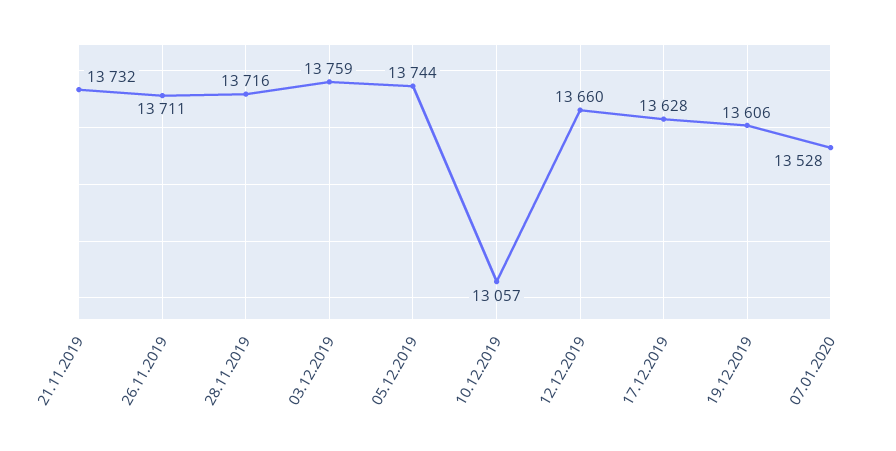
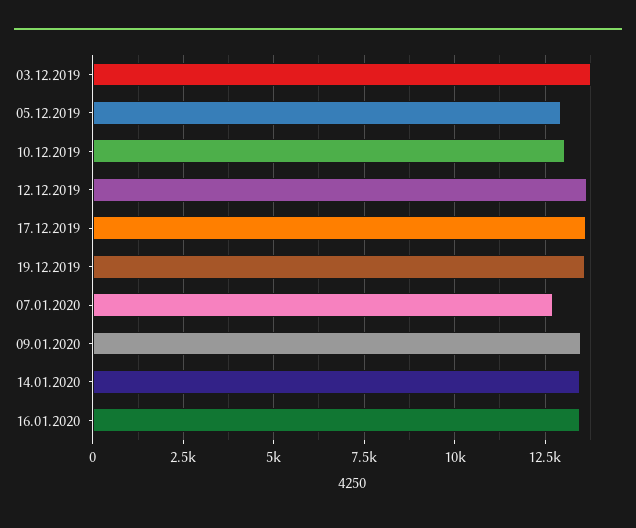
21.11.2019: 13732 -> none
26.11.2019: 13711 -> none
28.11.2019: 13716 -> none
05.12.2019: 13744 -> 13000
07.01.2020: 13528 -> 12750
09.01.2020: none -> 13500
14.01.2020: none -> 13500
16.01.2020: none -> 13500

